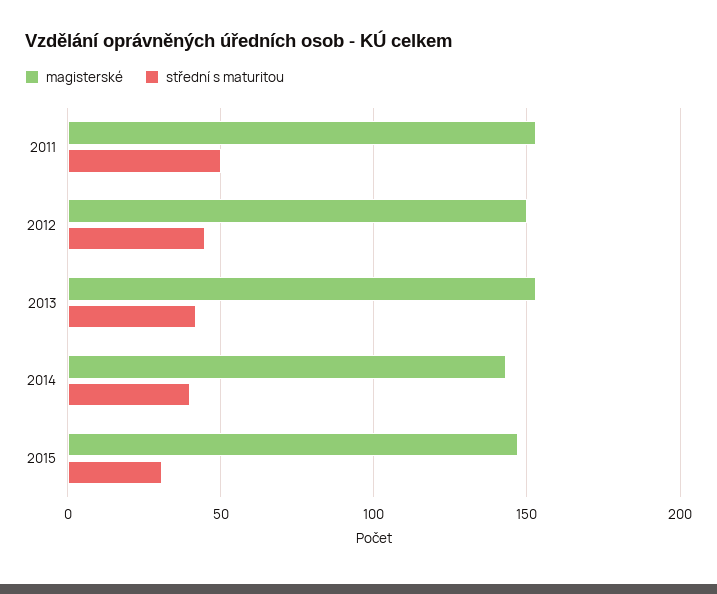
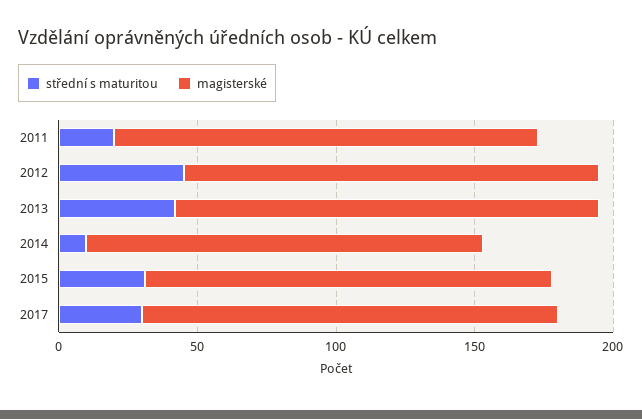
střední s maturitou, 2011: 50 -> 20
střední s maturitou, 2014: 40 -> 10
střední s maturitou, 2017: none -> 30
magisterské, 2017: none -> 150

